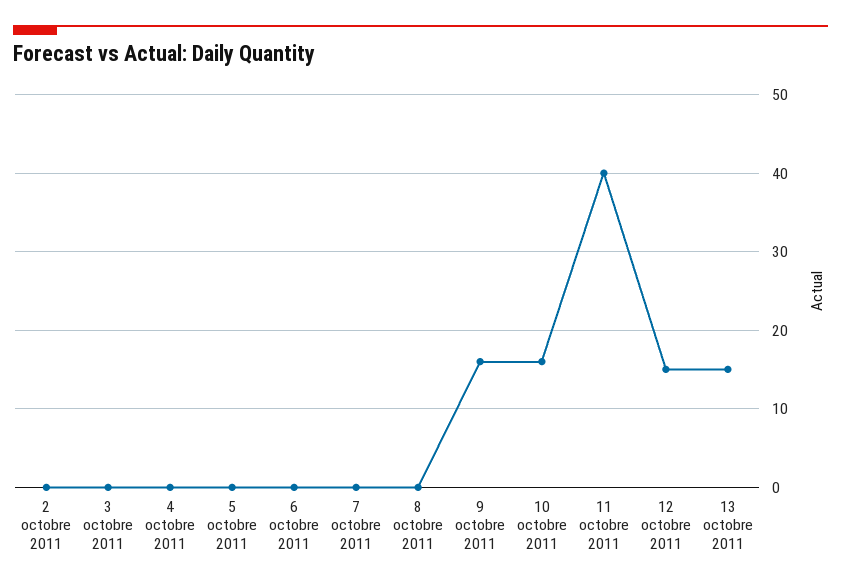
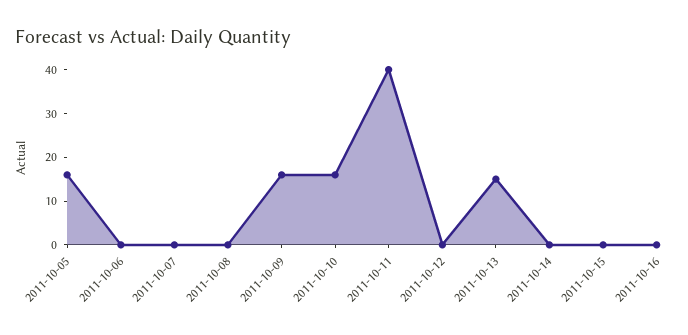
2 octobre 2011: 0 -> none
3 octobre 2011: 0 -> none
4 octobre 2011: 0 -> none
5 octobre 2011: 0 -> 15
12 octobre 2011: 15 -> 0
2011-10-14: none -> 0
2011-10-15: none -> 0
2011-10-16: none -> 0

